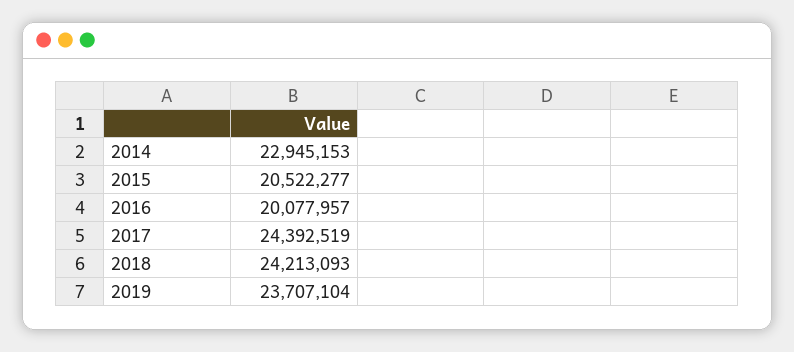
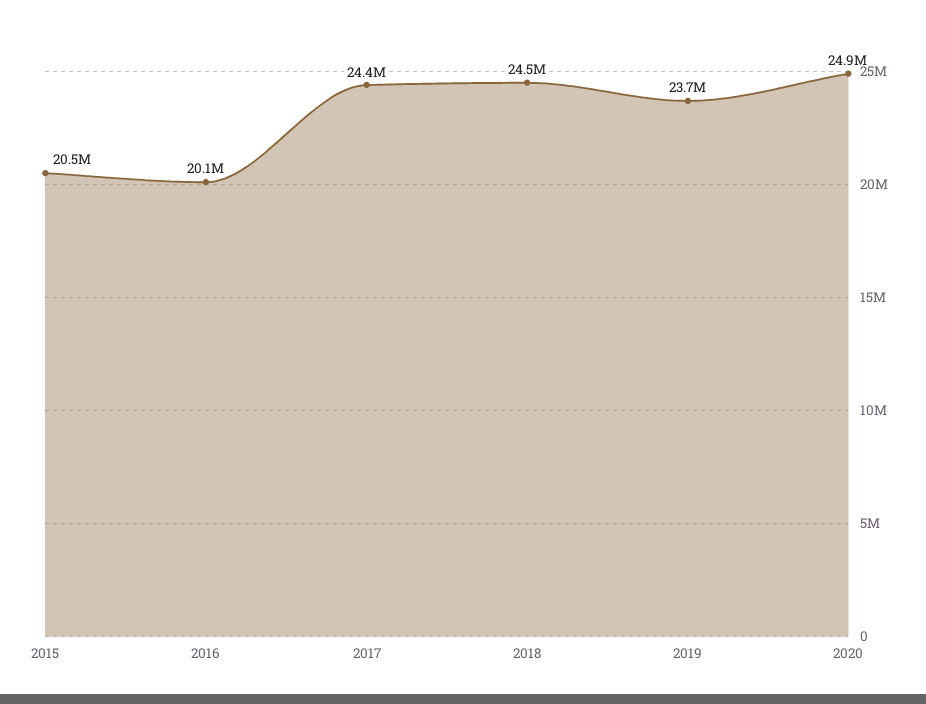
2014: 22945153 -> none
2018: 24213093 -> 24500000
2020: none -> 24900000

